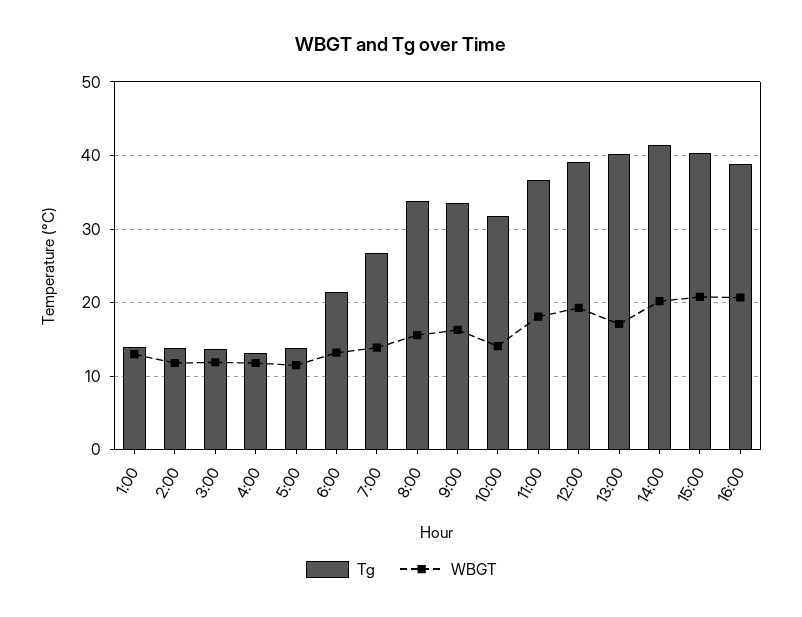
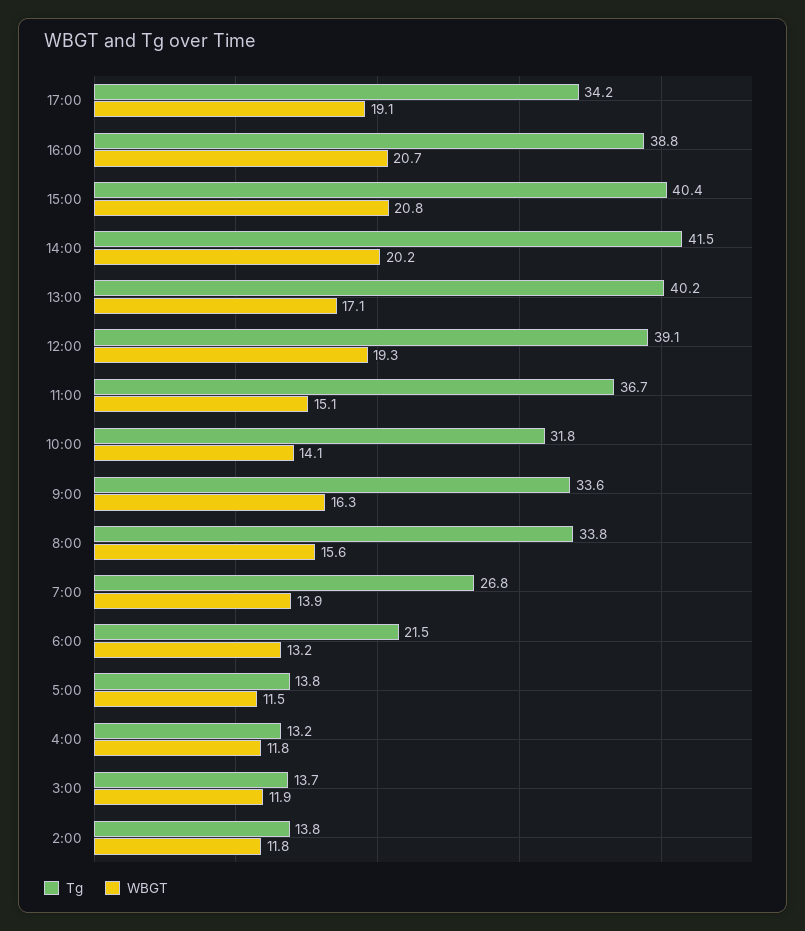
Tg, 1:00: 14 -> none
WBGT, 1:00: 13 -> none
WBGT, 11:00: 18 -> 15.1
Tg, 17:00: none -> 34.2
WBGT, 17:00: none -> 19.1

